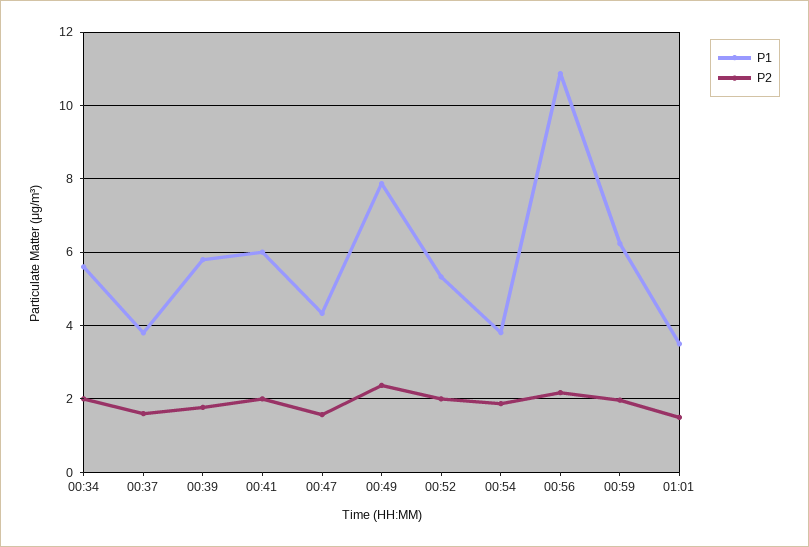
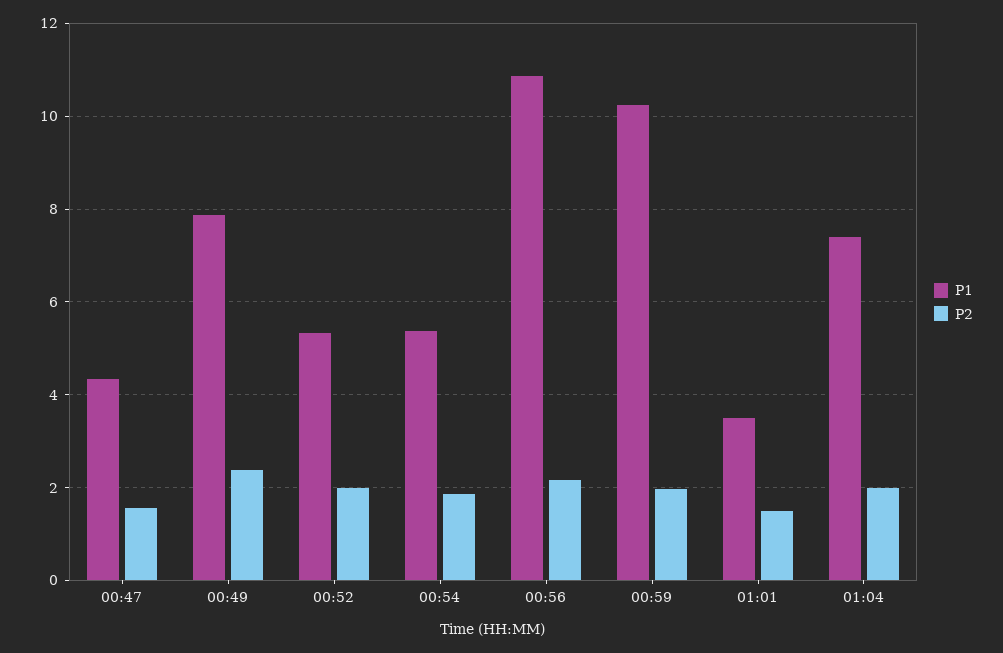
P1, 00:34: 5.6 -> none
P2, 00:34: 2 -> none
P1, 00:37: 3.8 -> none
P2, 00:37: 1.6 -> none
P1, 00:39: 5.8 -> none
P2, 00:39: 1.8 -> none
P1, 00:41: 6 -> none
P2, 00:41: 2 -> none
P1, 00:54: 3.8 -> 5.4
P1, 00:59: 6.2 -> 10.2
P1, 01:04: none -> 7.4
P2, 01:04: none -> 2

